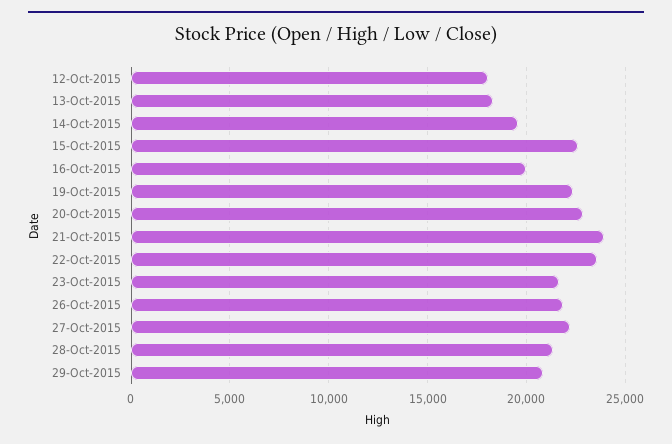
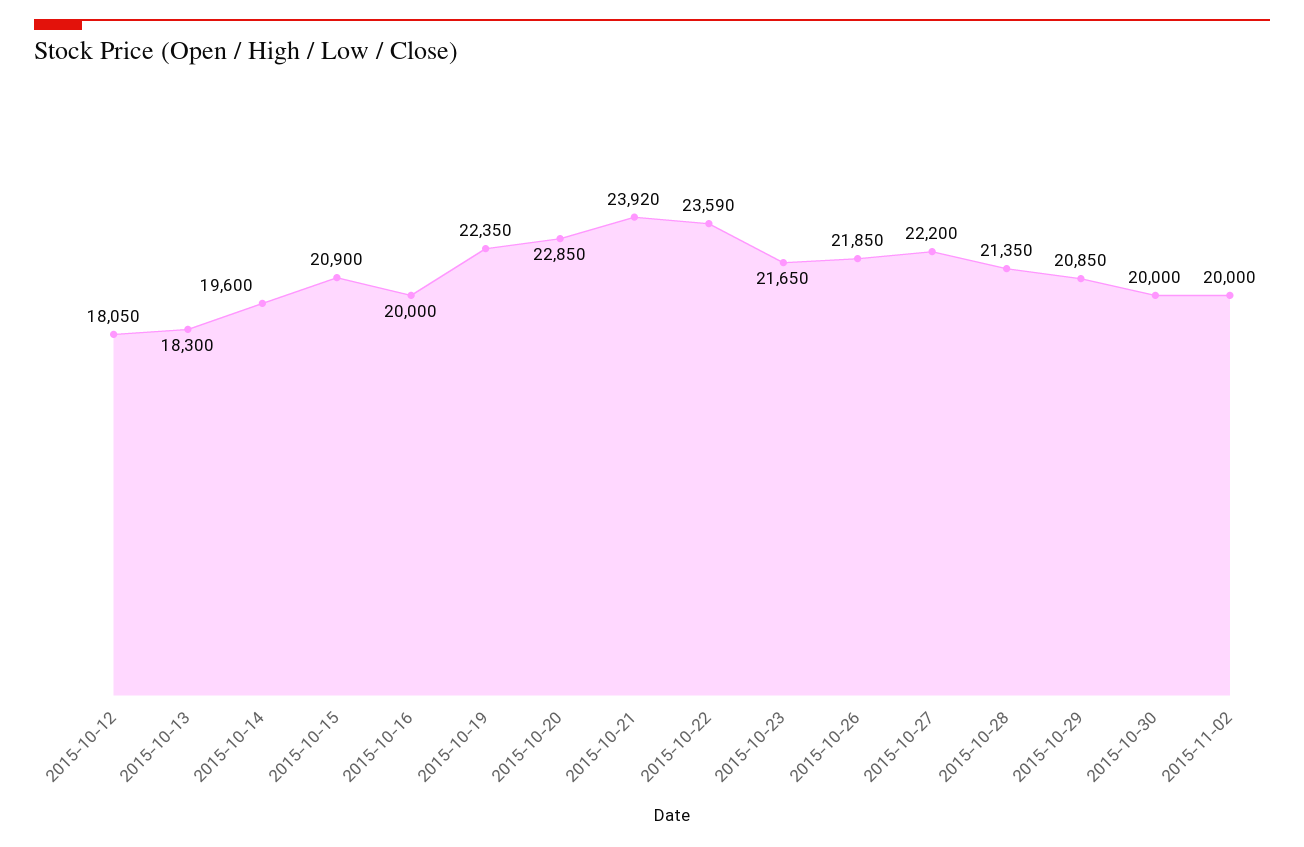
15-Oct-2015: 22500 -> 20900
2015-10-30: none -> 20000
2015-11-02: none -> 20000

